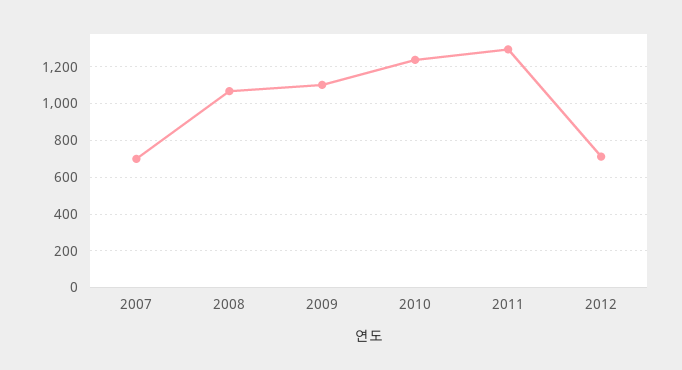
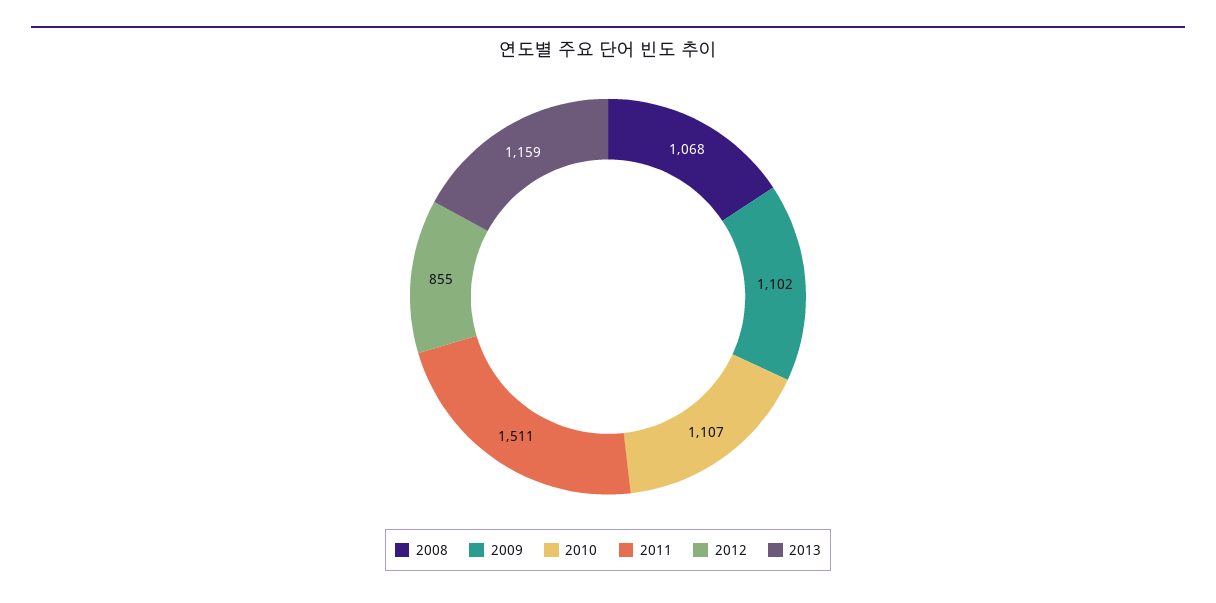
2007: 700 -> none
2010: 1250 -> 1107
2011: 1300 -> 1511
2012: 700 -> 855
2013: none -> 1159

